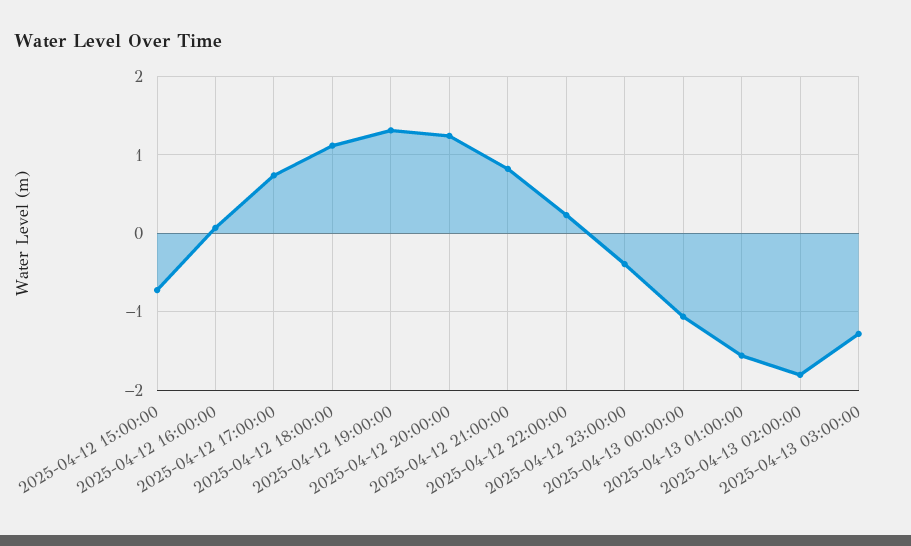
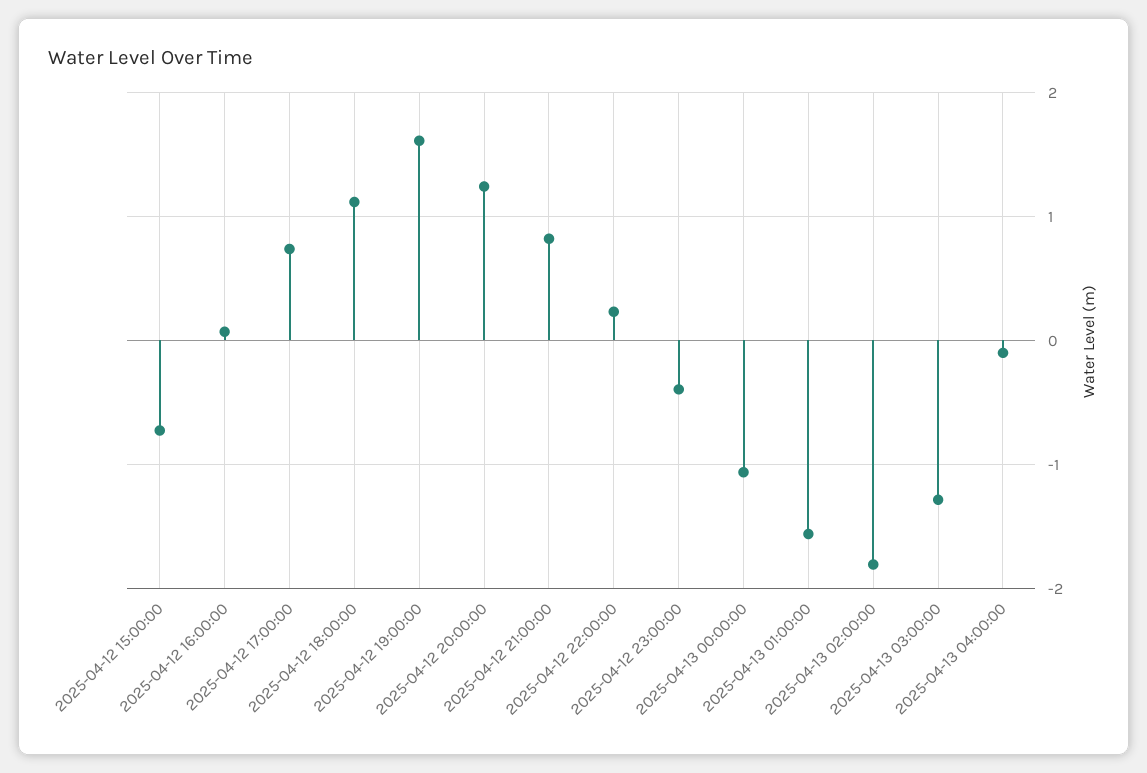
2025-04-12 19:00:00: 1.3 -> 1.6
2025-04-13 04:00:00: none -> -0.1

